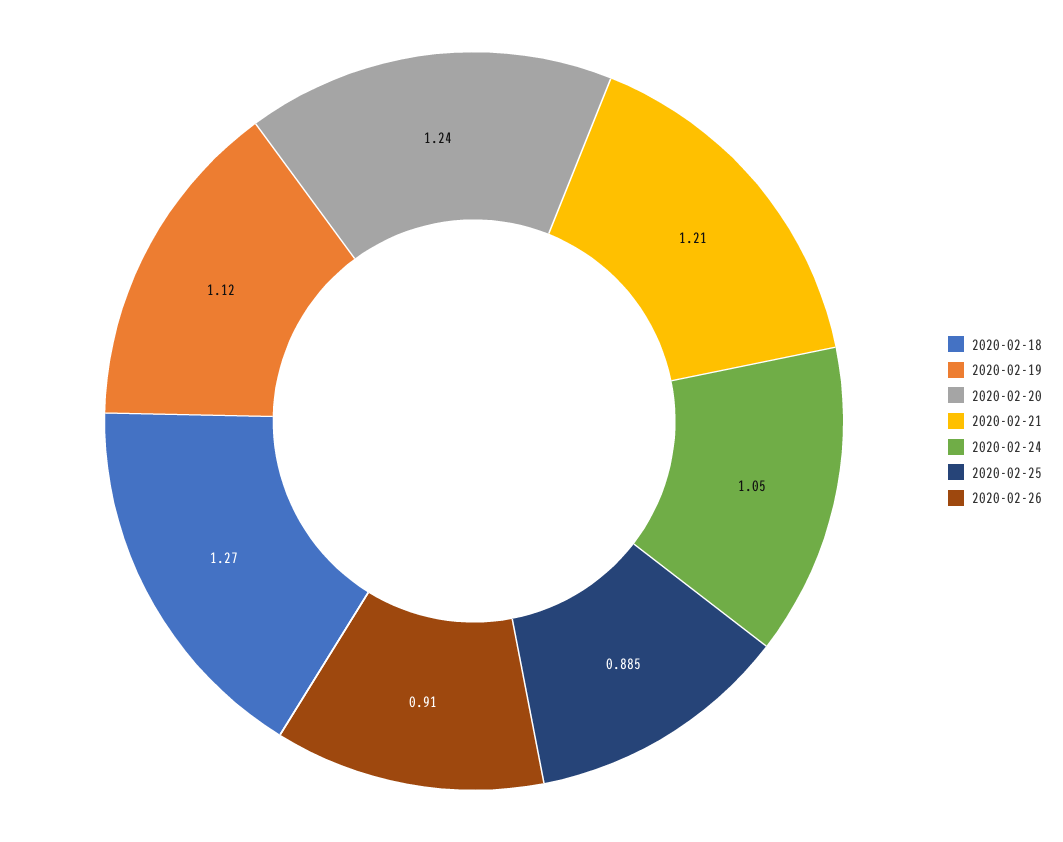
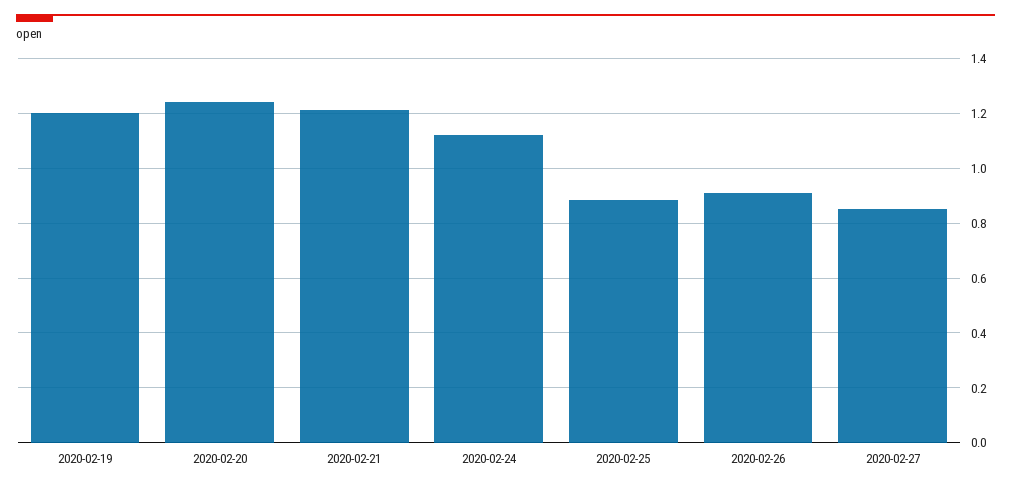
2020-02-18: 1.27 -> none
2020-02-19: 1.12 -> 1.2
2020-02-24: 1.05 -> 1.125
2020-02-27: none -> 0.85

